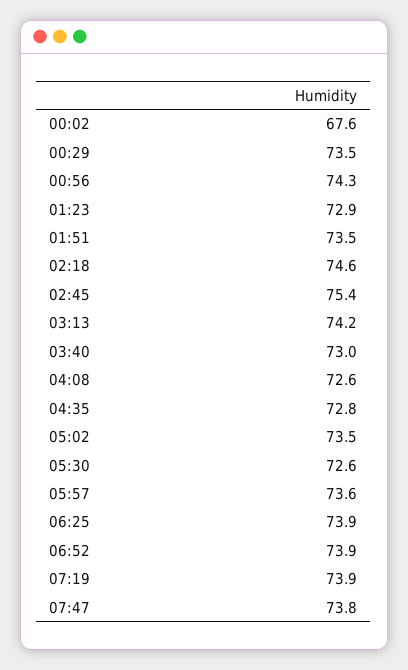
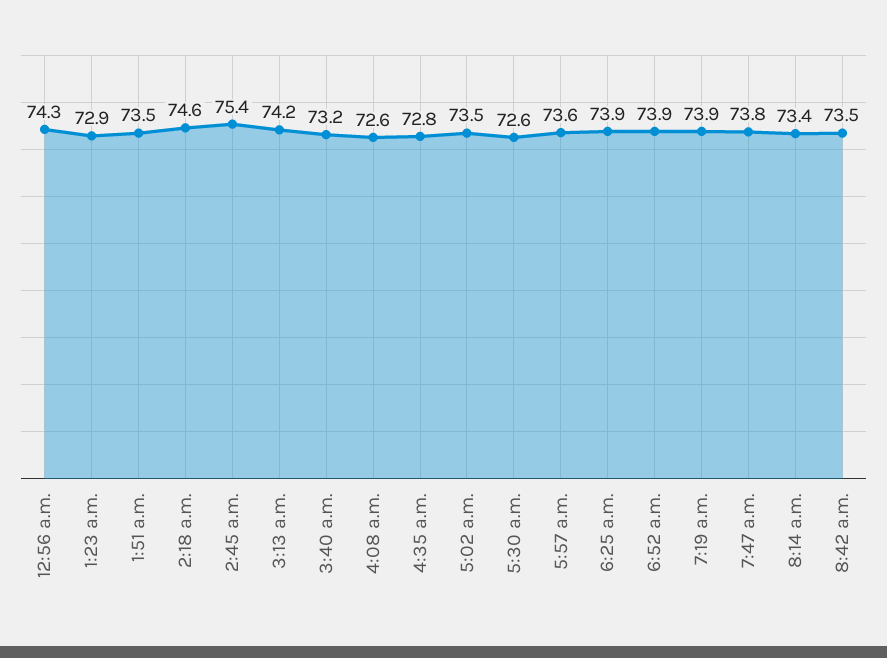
00:02: 67.6 -> none
00:29: 73.5 -> none
03:40: 73 -> 73.2
8:14 a.m.: none -> 73.4
8:42 a.m.: none -> 73.5

